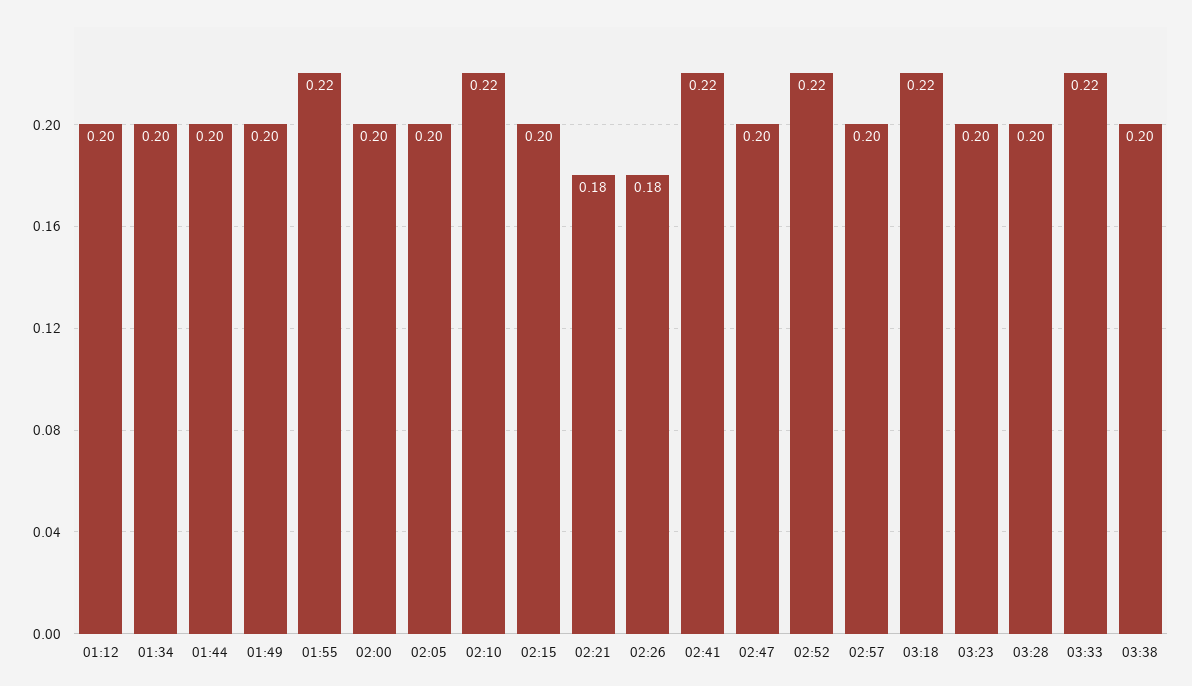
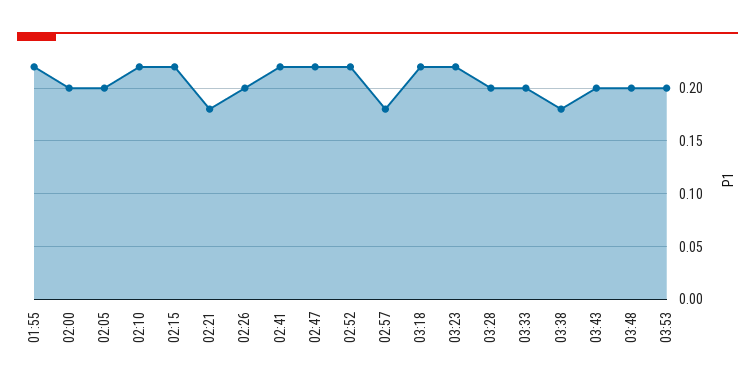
01:12: 0.2 -> none
01:34: 0.2 -> none
01:44: 0.2 -> none
01:49: 0.2 -> none
02:15: 0.2 -> 0.22
02:26: 0.18 -> 0.2
02:47: 0.2 -> 0.22
02:57: 0.2 -> 0.18
03:23: 0.2 -> 0.22
03:33: 0.22 -> 0.2
03:38: 0.2 -> 0.18
03:43: none -> 0.2
03:48: none -> 0.2
03:53: none -> 0.2

